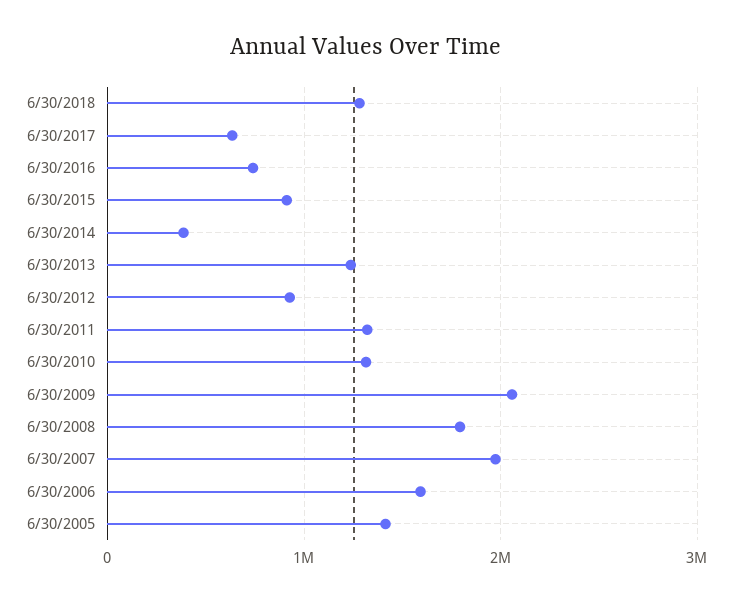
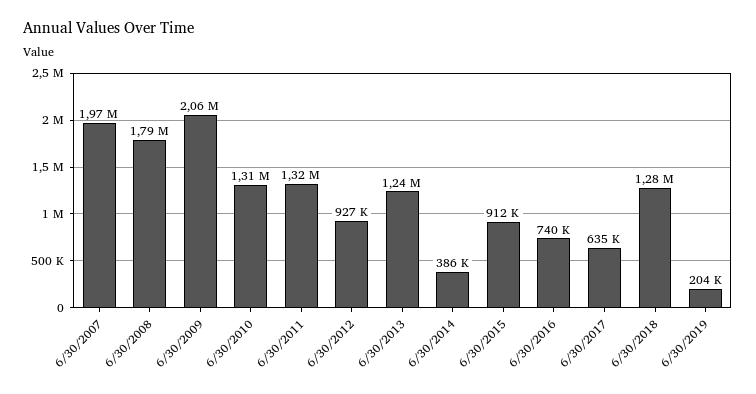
6/30/2006: 1600000 -> none
6/30/2005: 1400000 -> none
6/30/2019: none -> 204000

